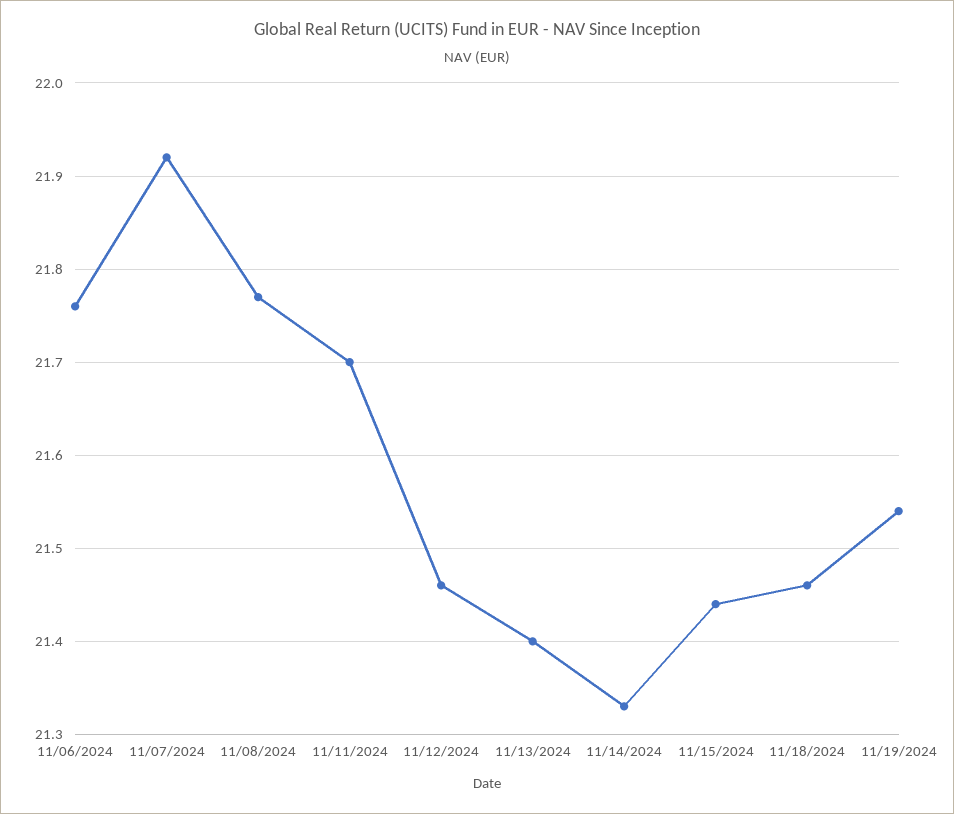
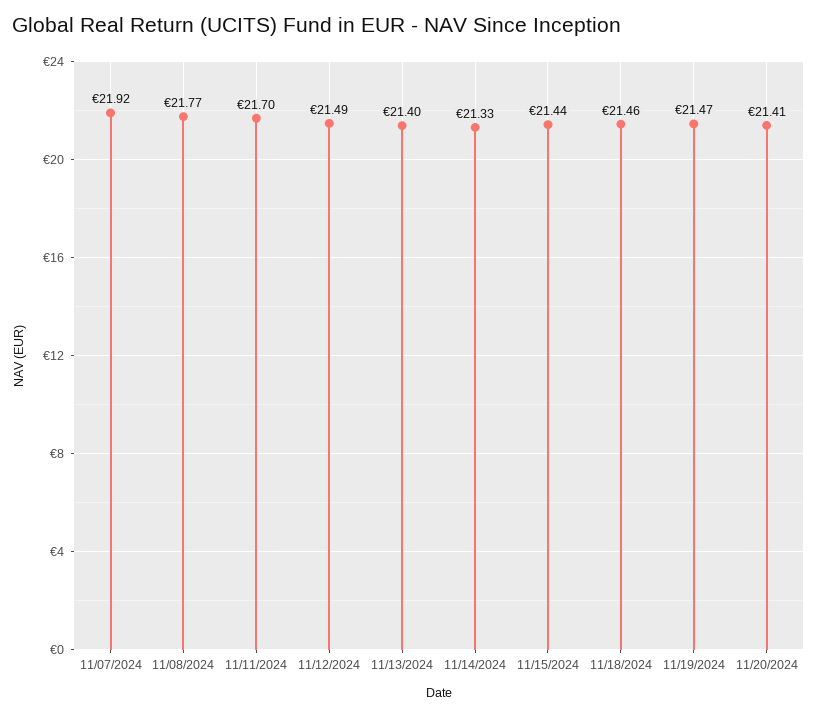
11/06/2024: 21.76 -> none
11/12/2024: 21.46 -> 21.49
11/19/2024: 21.54 -> 21.47
11/20/2024: none -> 21.41

